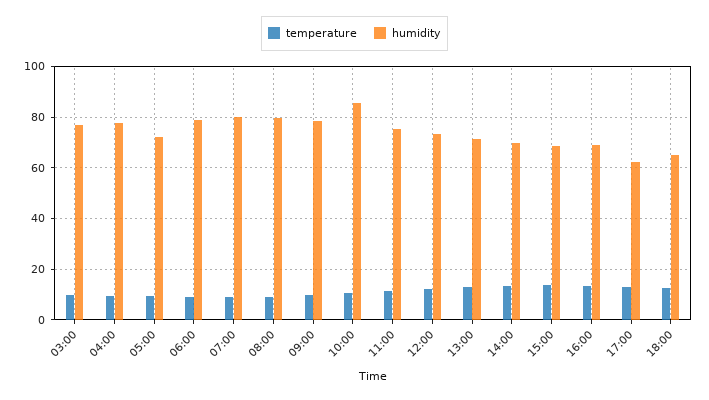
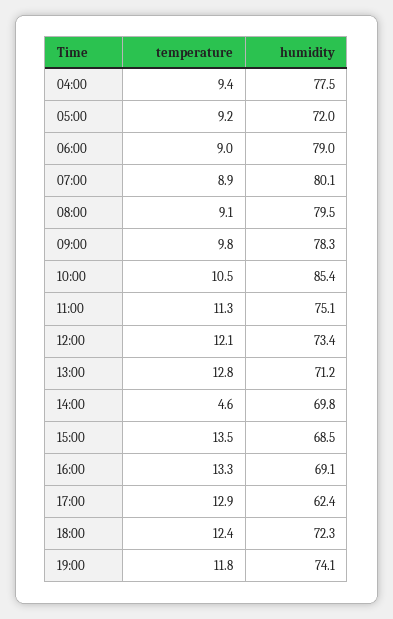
temperature, 03:00: 10 -> none
humidity, 03:00: 77.5 -> none
temperature, 14:00: 12.5 -> 4.6
humidity, 18:00: 65 -> 72.3
temperature, 19:00: none -> 11.8
humidity, 19:00: none -> 74.1

